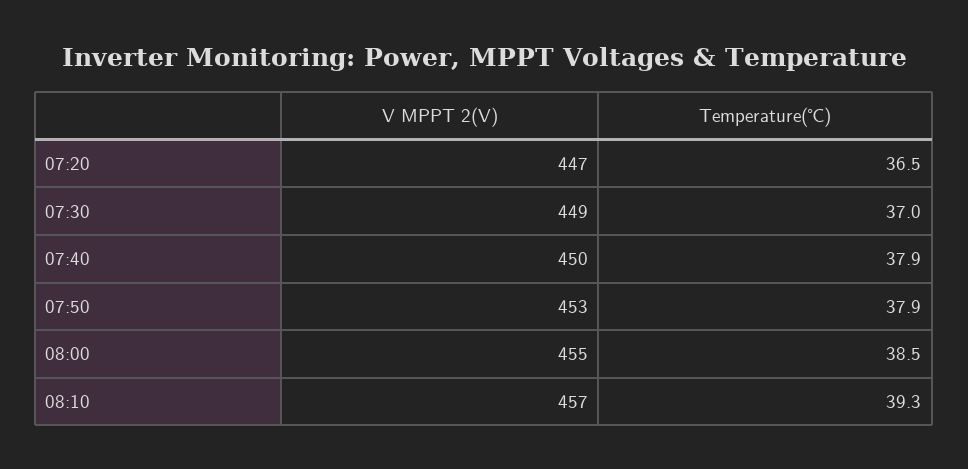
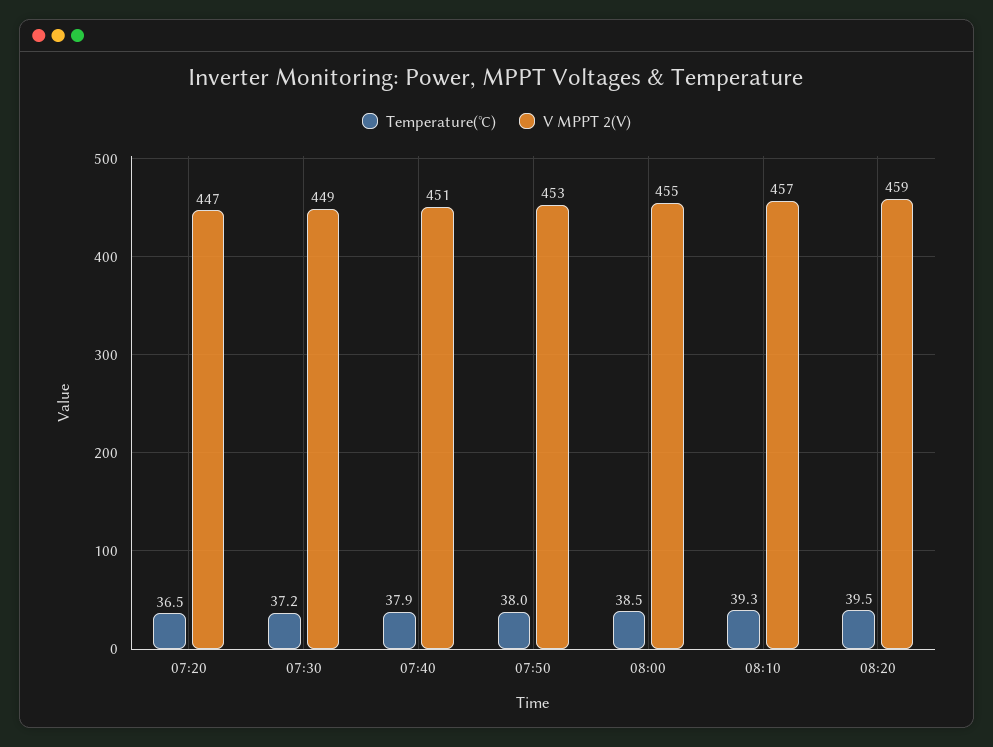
Temperature(℃), 07:30: 37 -> 37.2
V MPPT 2(V), 07:40: 450 -> 451
Temperature(℃), 07:50: 37.9 -> 38
Temperature(℃), 08:20: none -> 39.5
V MPPT 2(V), 08:20: none -> 459

